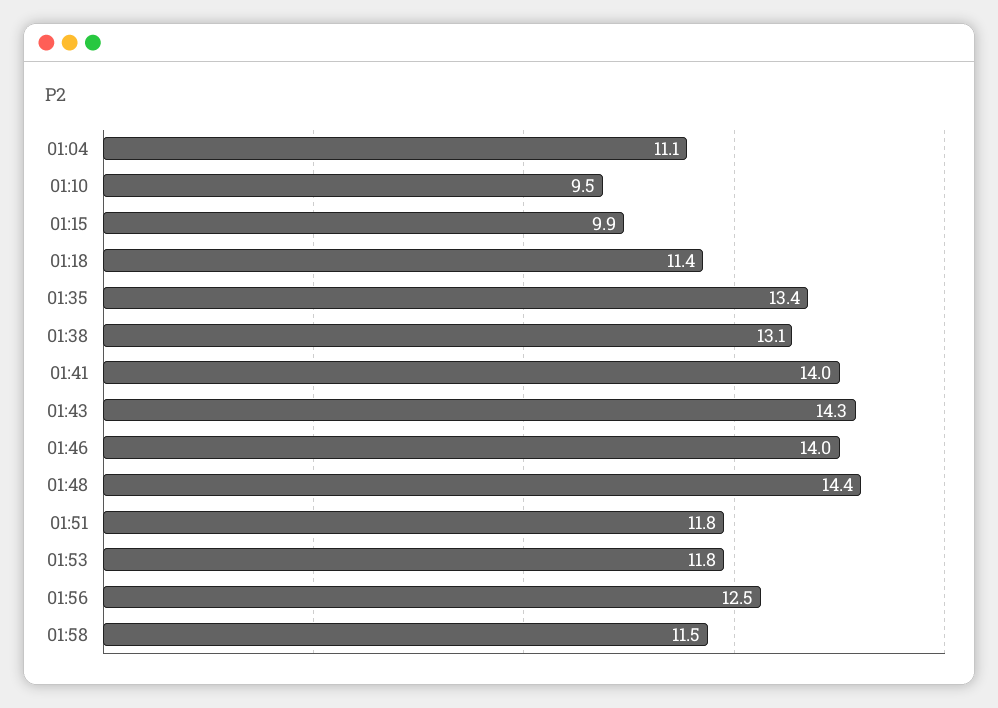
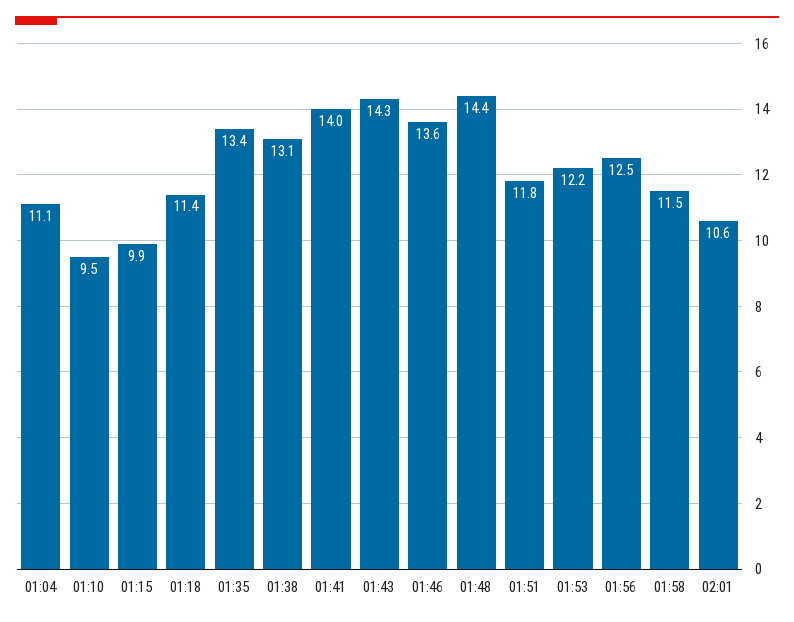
01:46: 14 -> 13.6
01:53: 11.8 -> 12.2
02:01: none -> 10.6

